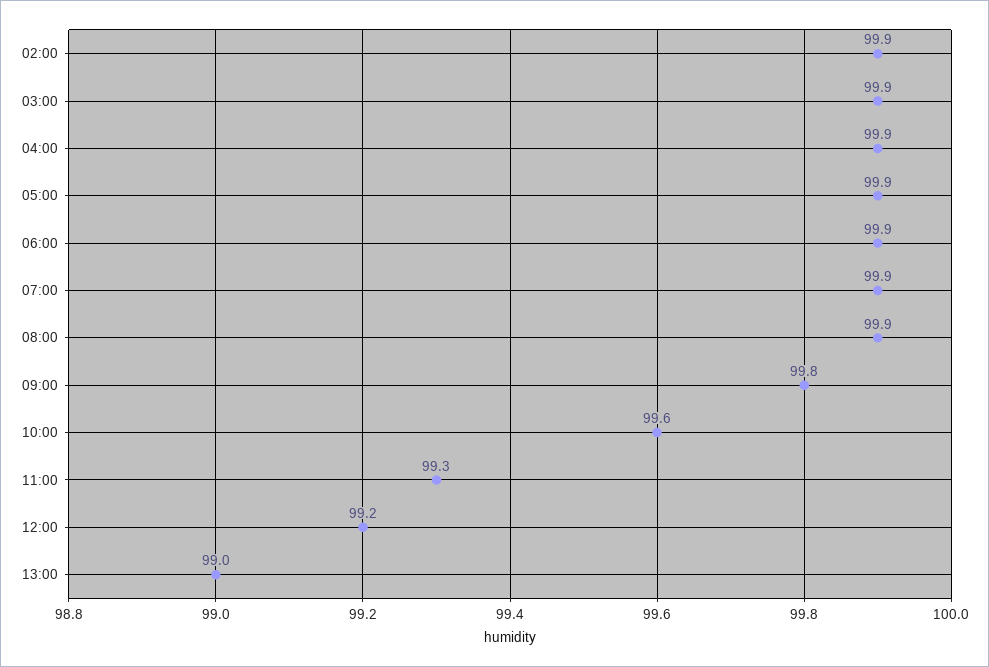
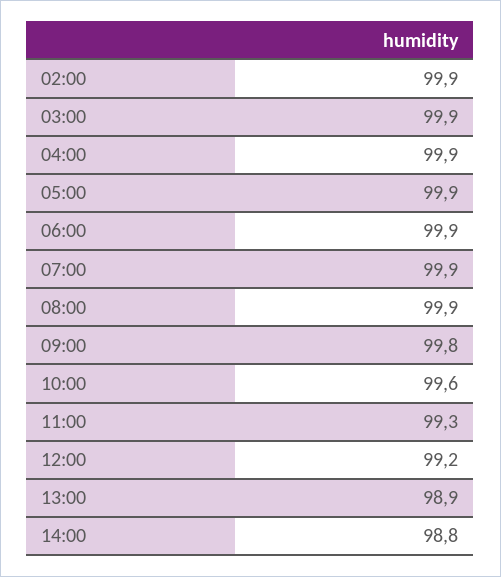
13:00: 99 -> 98.9
14:00: none -> 98.8

